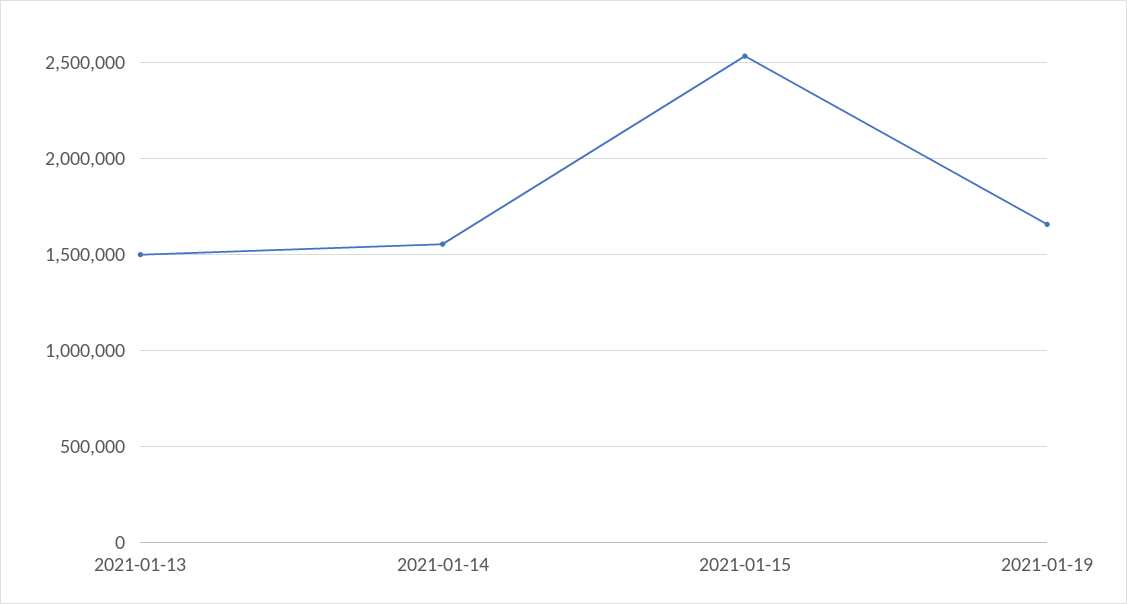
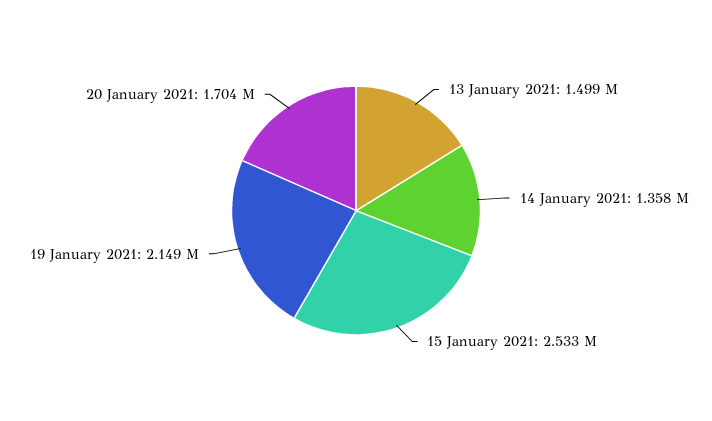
2021-01-14: 1550000 -> 1358000
2021-01-19: 1650000 -> 2149000
20 January 2021: none -> 1704000

